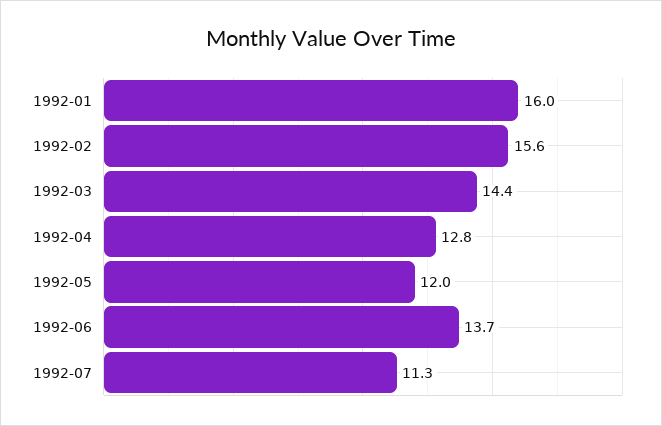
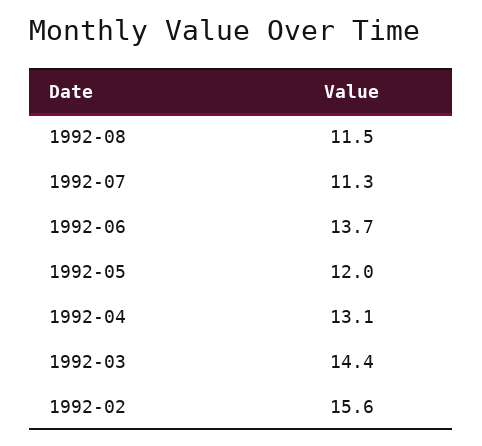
1992-01: 16 -> none
1992-04: 12.8 -> 13.1
1992-08: none -> 11.5

